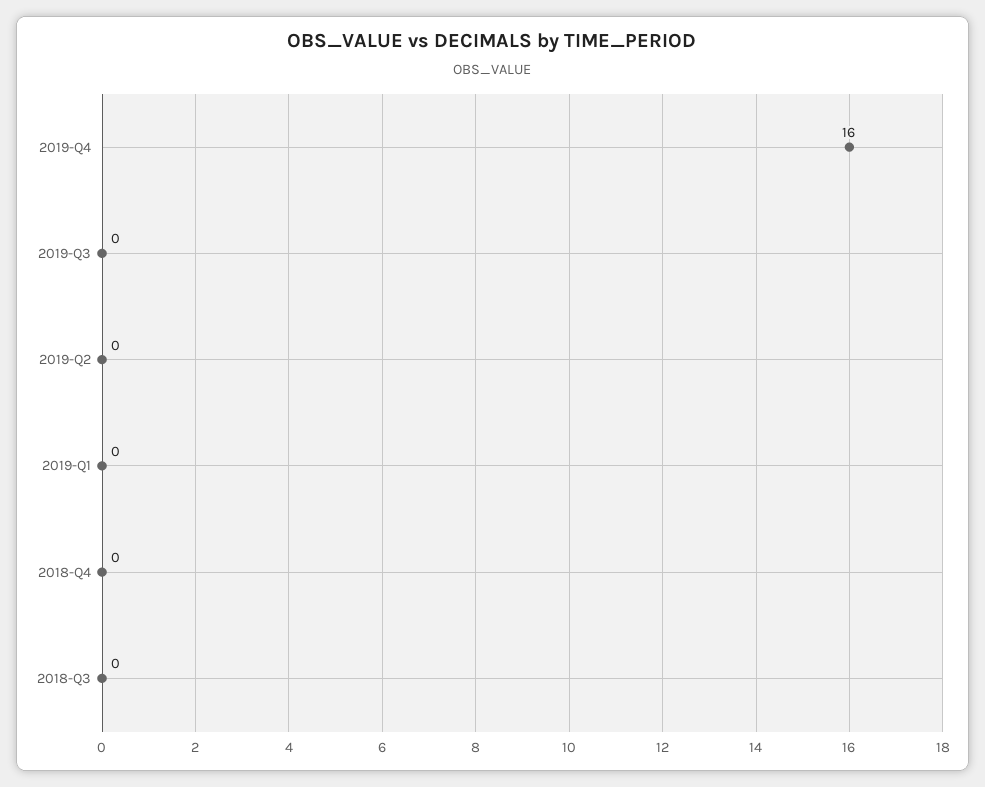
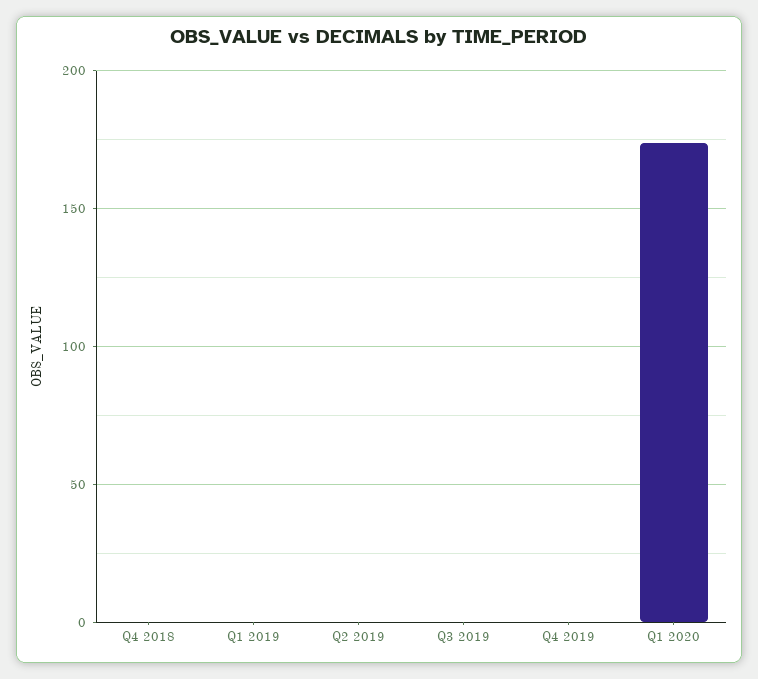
2019-Q4: 16 -> 0
2018-Q3: 0 -> none
Q1 2020: none -> 175

